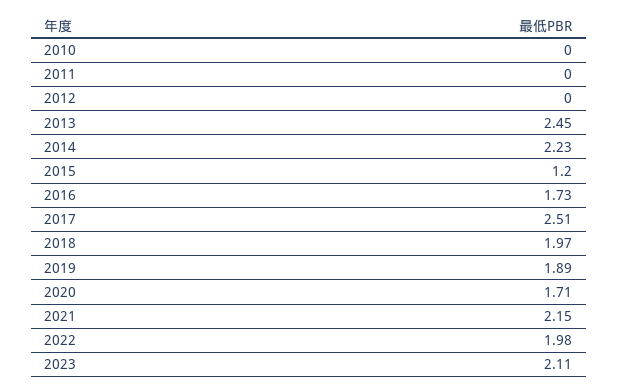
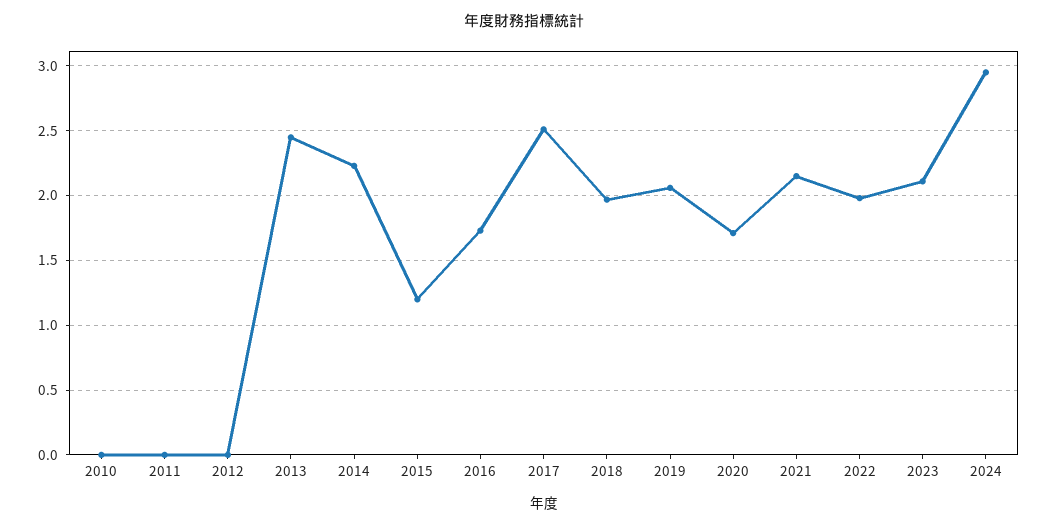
2019: 1.89 -> 2.05
2024: none -> 2.95

